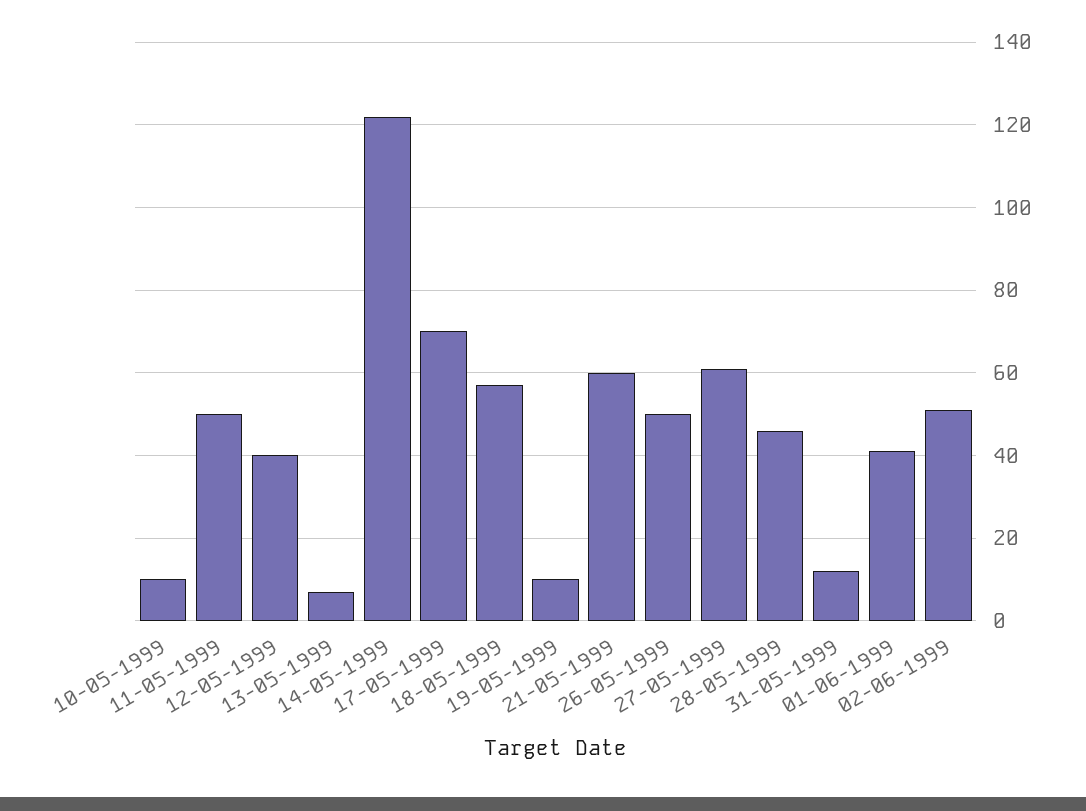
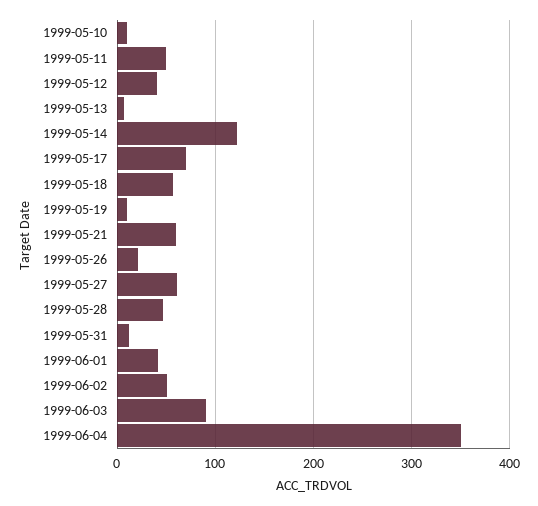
26-05-1999: 50 -> 20
1999-06-03: none -> 90
1999-06-04: none -> 350

